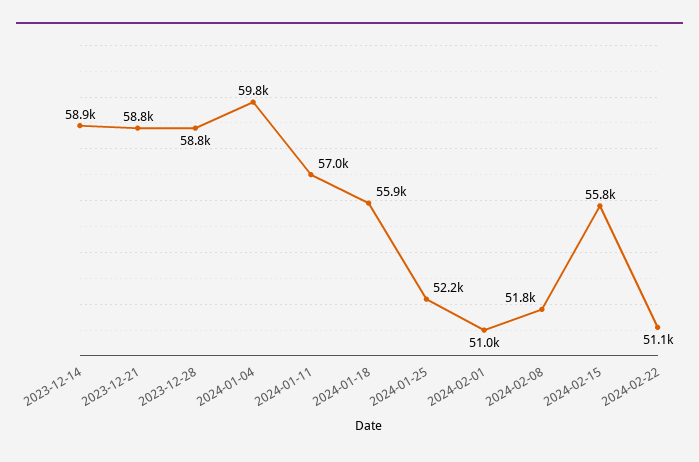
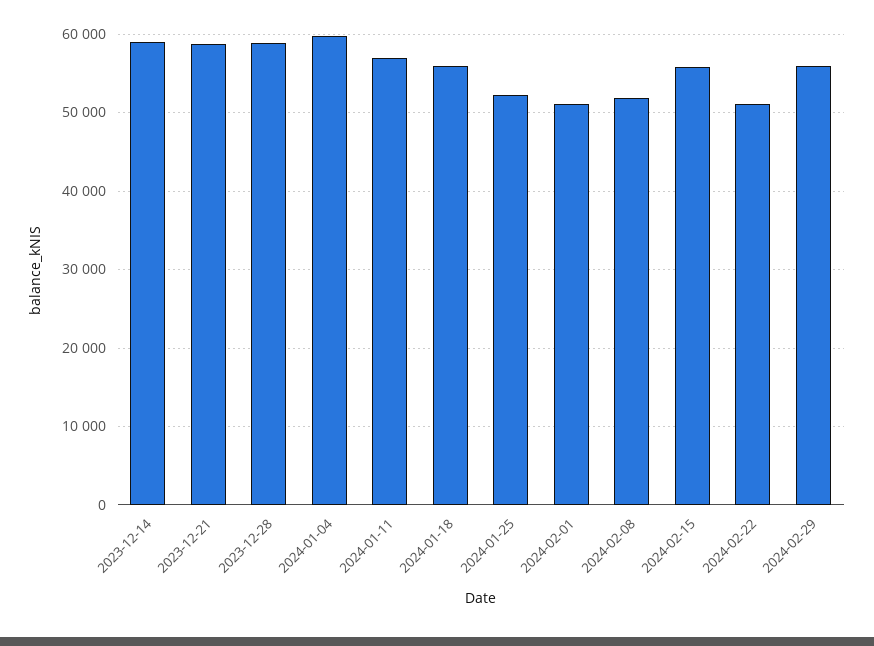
2024-02-29: none -> 56000

